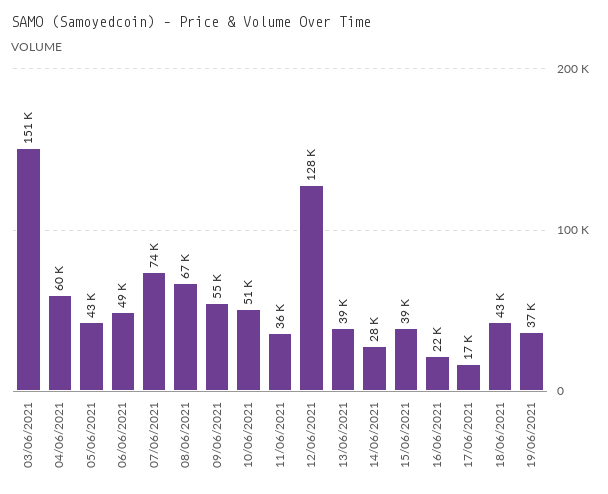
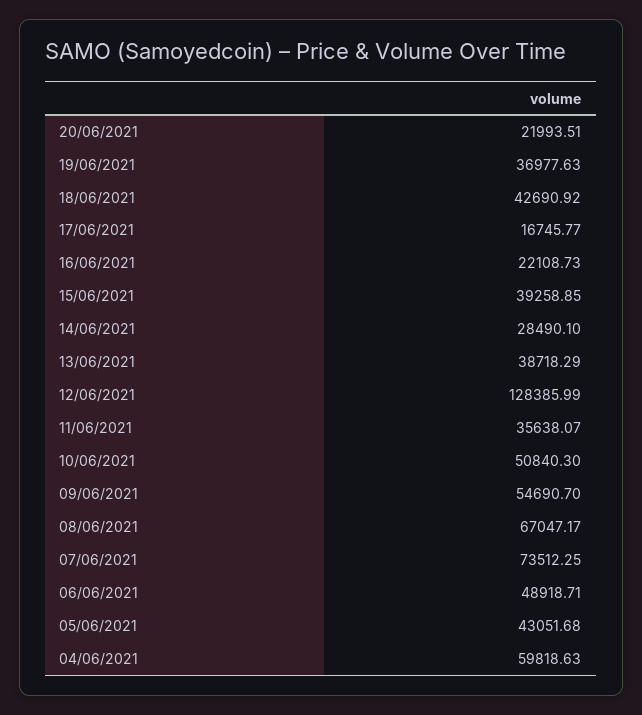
03/06/2021: 151000 -> none
20/06/2021: none -> 21993.51

